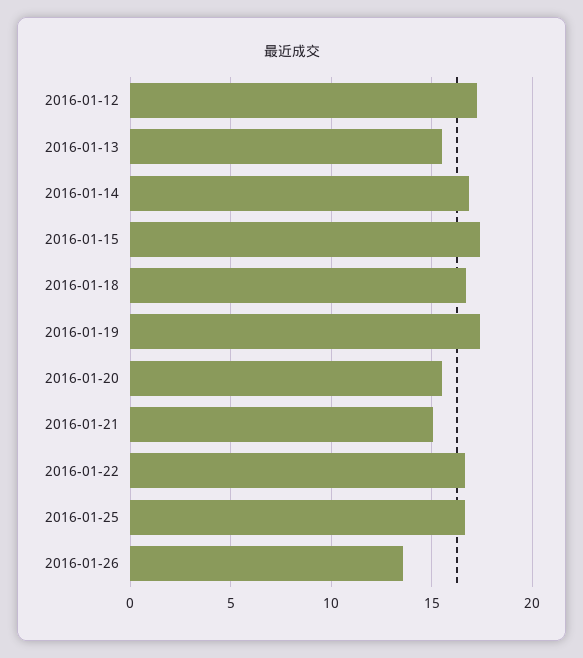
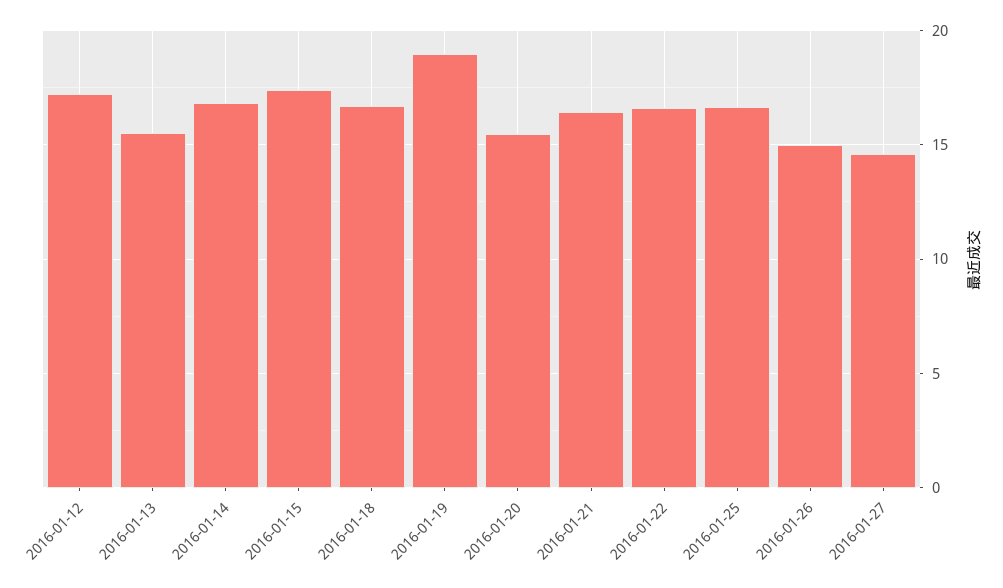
2016-01-19: 17.5 -> 19
2016-01-21: 15 -> 16.5
2016-01-26: 13.5 -> 15
2016-01-27: none -> 14.5

